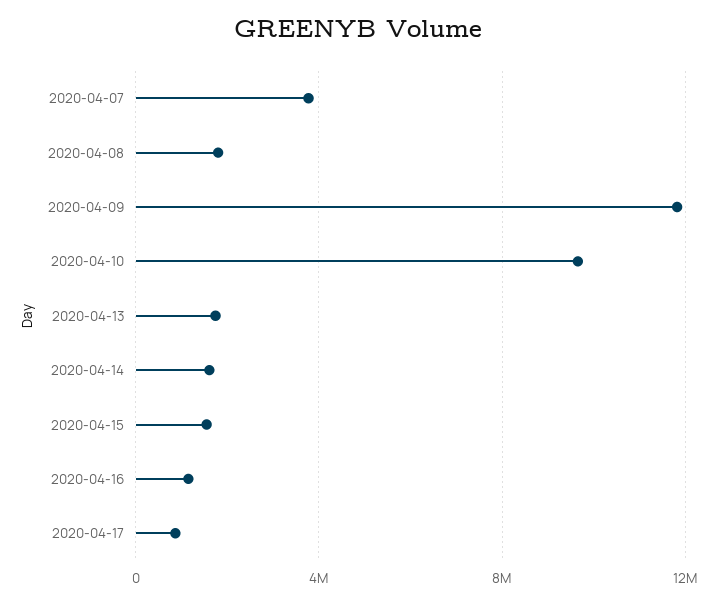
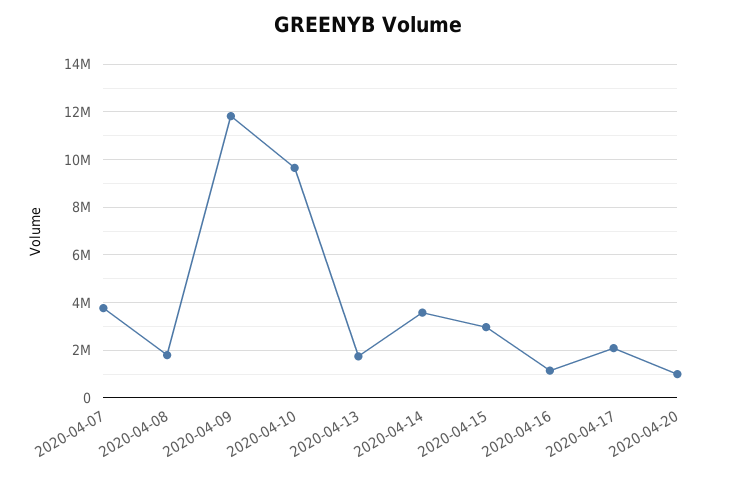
2020-04-14: 1500000 -> 3500000
2020-04-15: 1500000 -> 3000000
2020-04-17: 1000000 -> 2000000
2020-04-20: none -> 1000000

